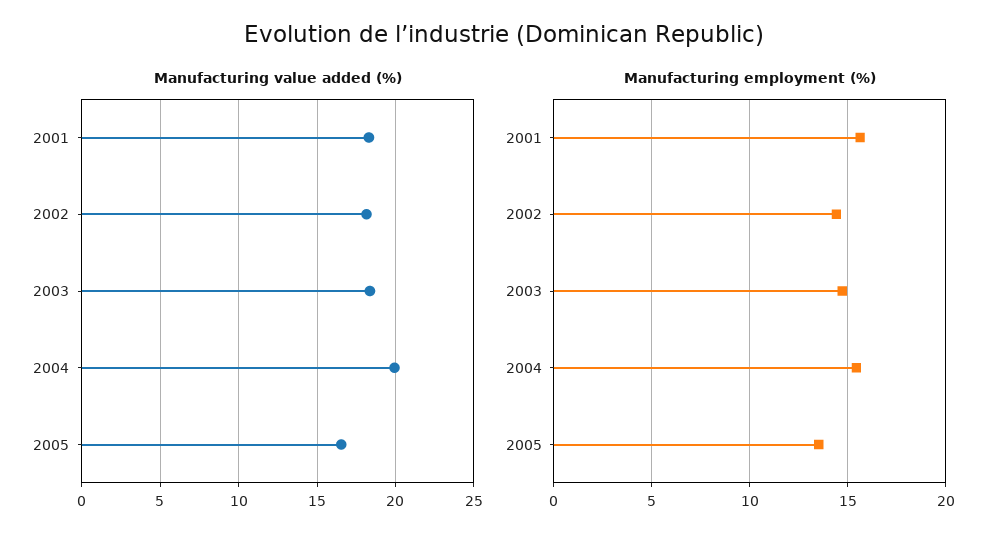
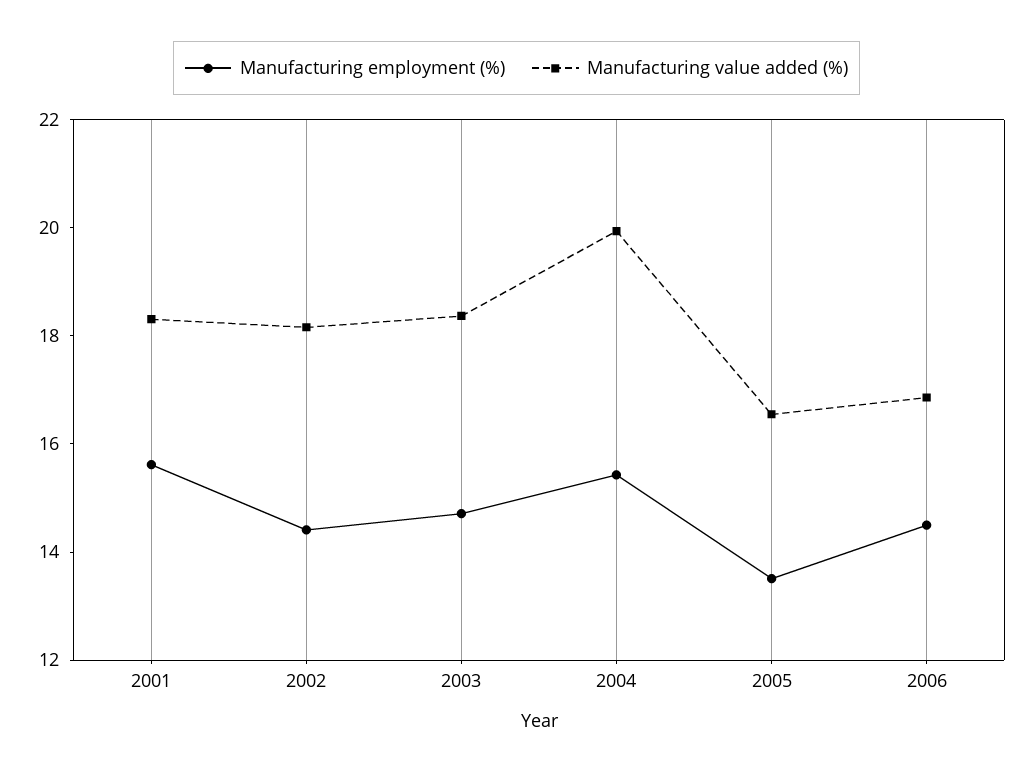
Manufacturing employment (%), 2006: none -> 14.5
Manufacturing value added (%), 2006: none -> 17

